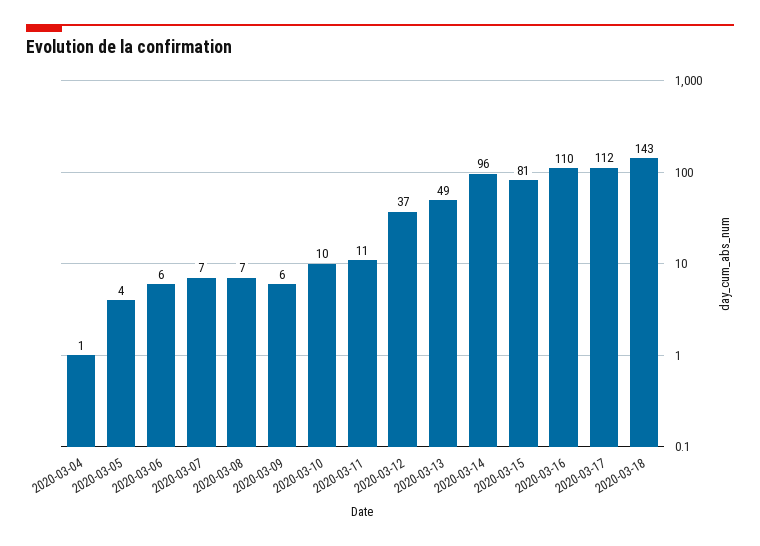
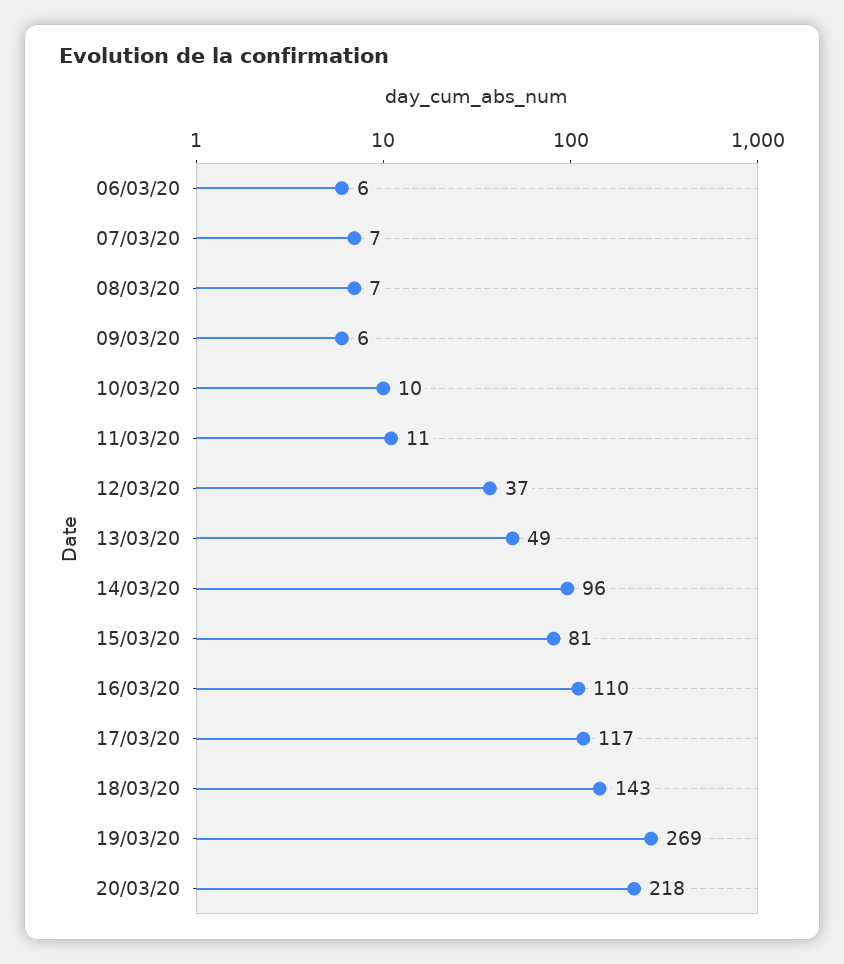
2020-03-04: 1 -> none
2020-03-05: 4 -> none
2020-03-17: 112 -> 117
19/03/20: none -> 269
20/03/20: none -> 218

